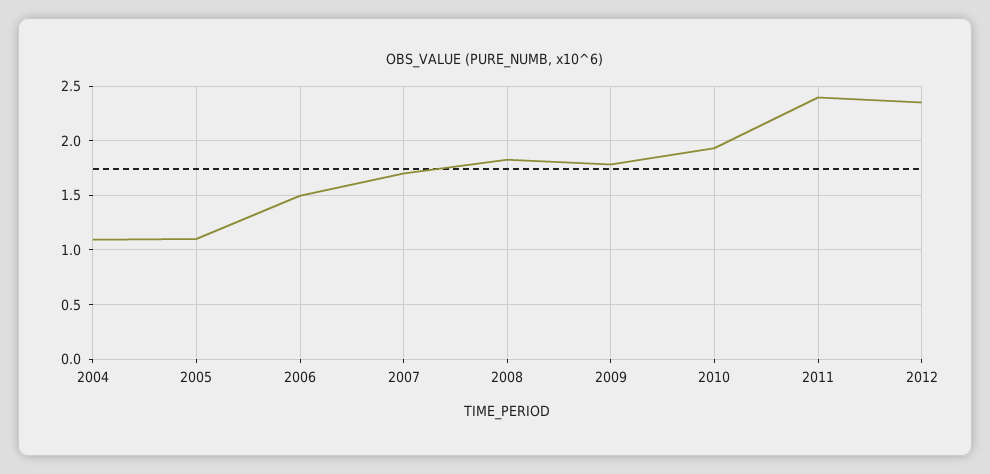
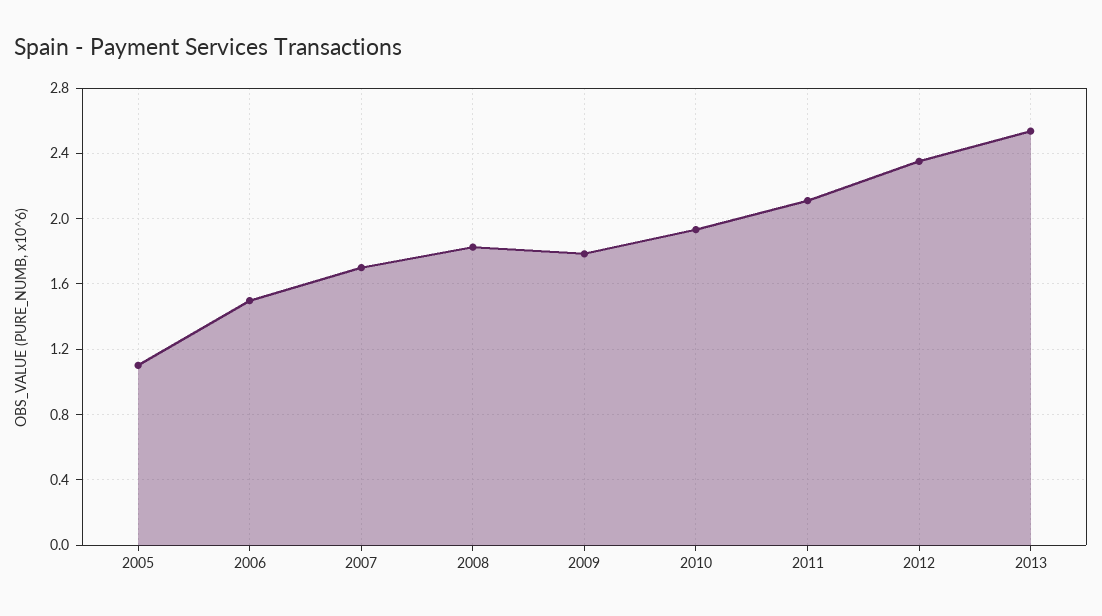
2004: 1.1 -> none
2011: 2.4 -> 2.1
2013: none -> 2.55

